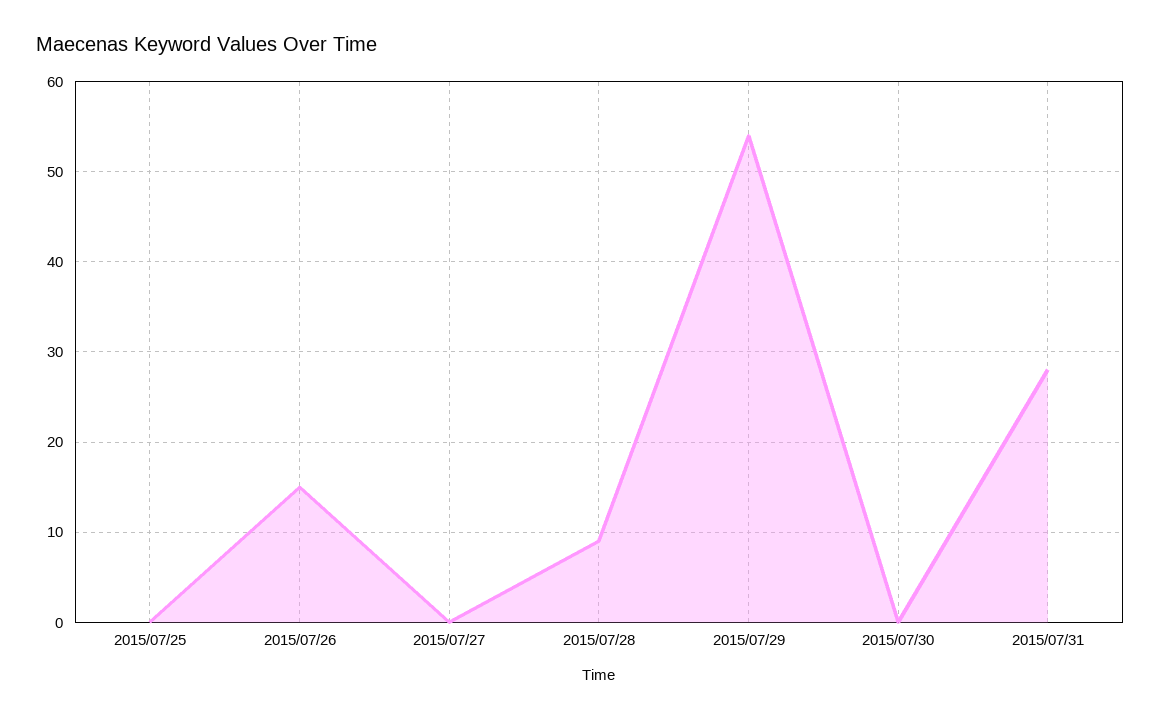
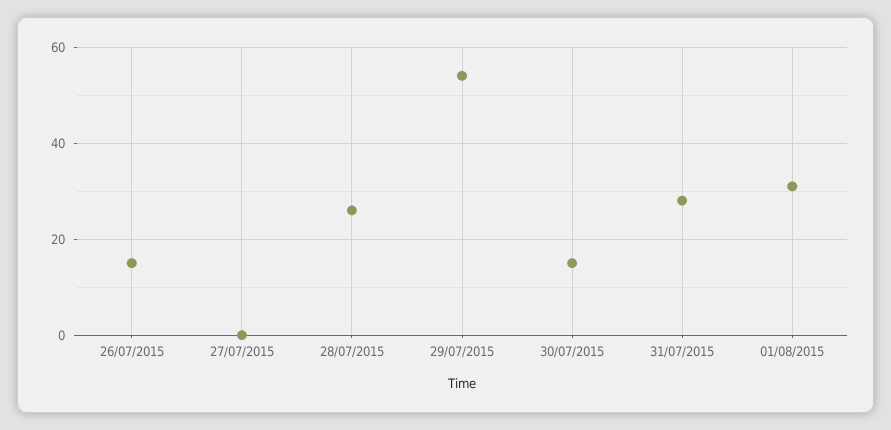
2015/07/25: 0 -> none
2015/07/28: 9 -> 25
2015/07/30: 0 -> 15
01/08/2015: none -> 30

